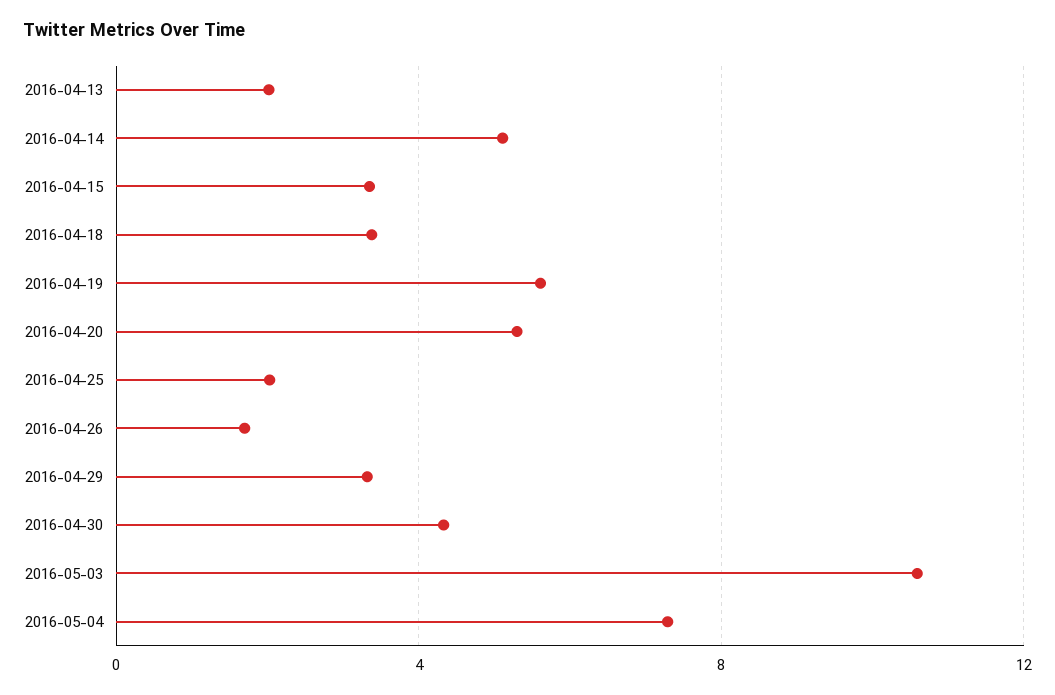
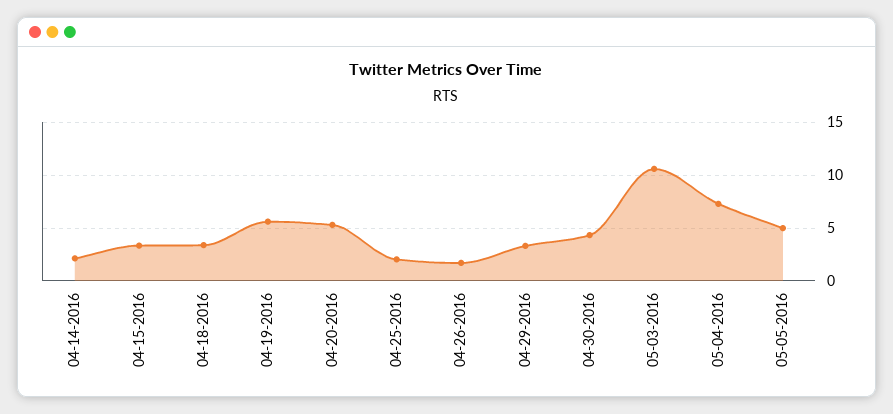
2016-04-13: 2 -> none
2016-04-14: 5 -> 2
05-05-2016: none -> 5

